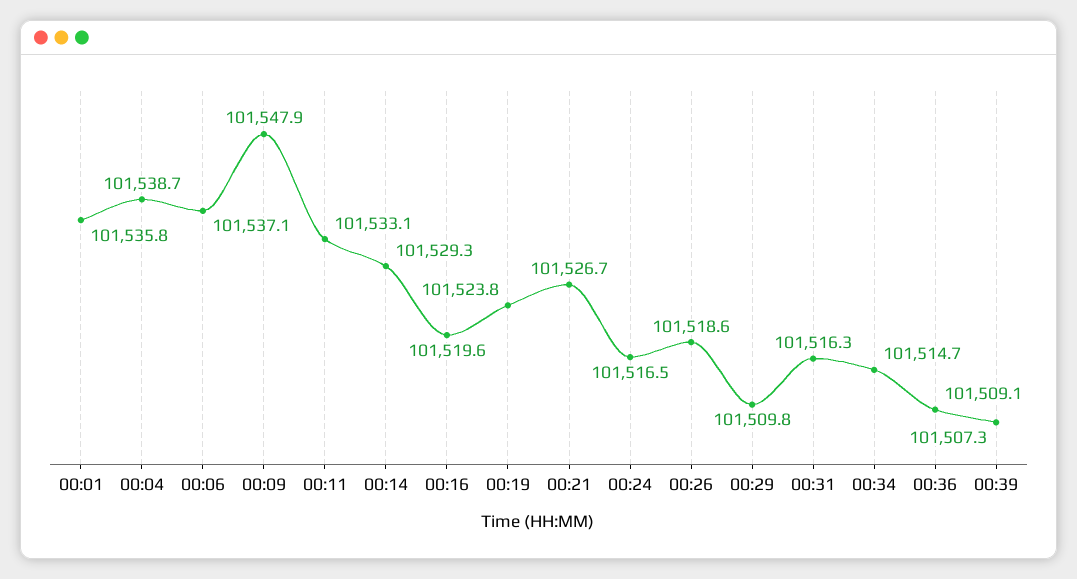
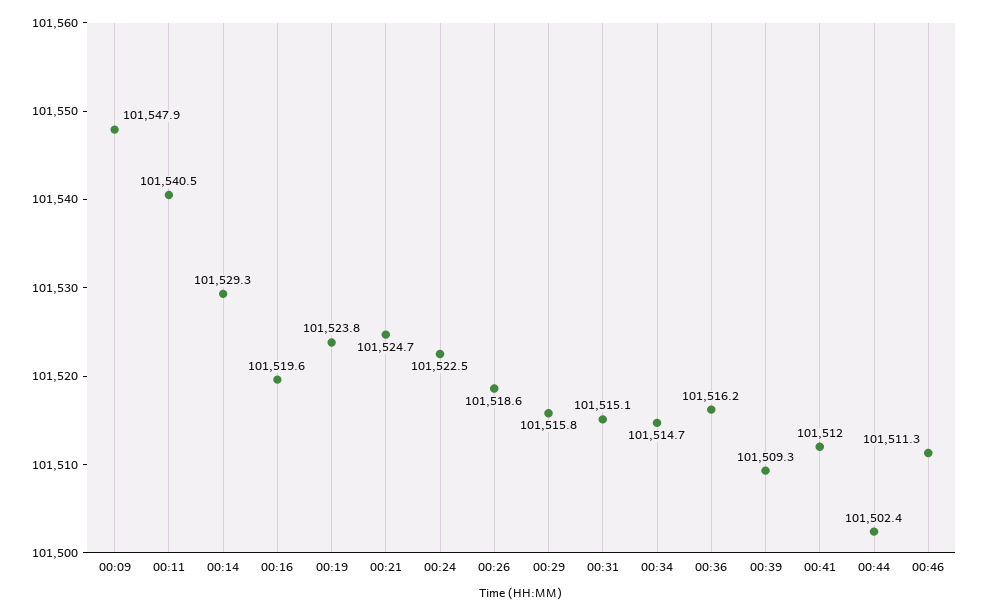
00:01: 101535.8 -> none
00:04: 101538.7 -> none
00:06: 101537.1 -> none
00:11: 101533.1 -> 101540.5
00:21: 101526.7 -> 101524.7
00:24: 101516.5 -> 101522.5
00:29: 101509.8 -> 101515.8
00:31: 101516.3 -> 101515.1
00:36: 101509.1 -> 101516.2
00:39: 101507.3 -> 101509.3
00:41: none -> 101512
00:44: none -> 101502.4
00:46: none -> 101511.3

